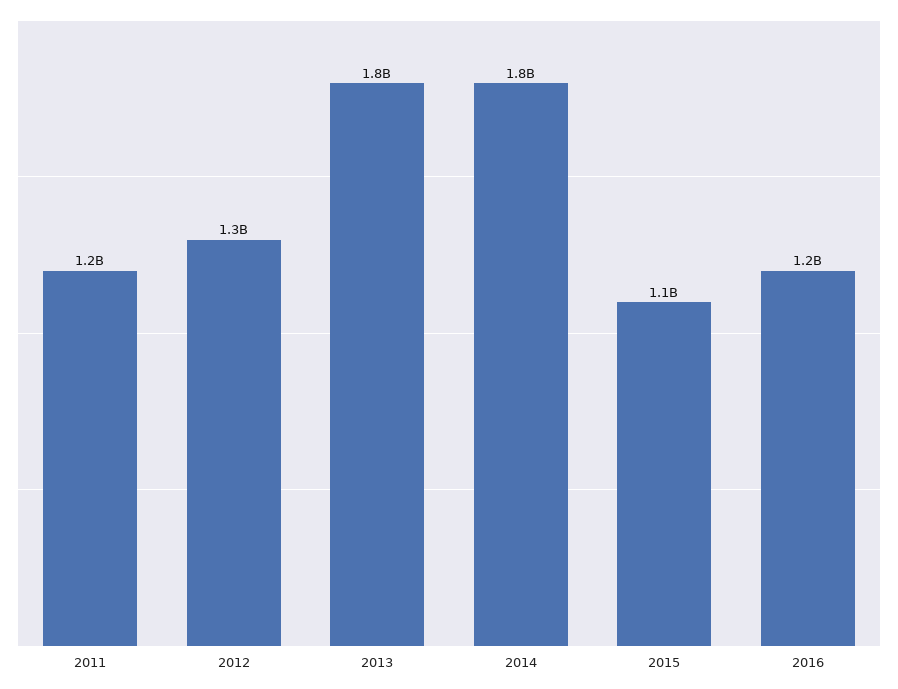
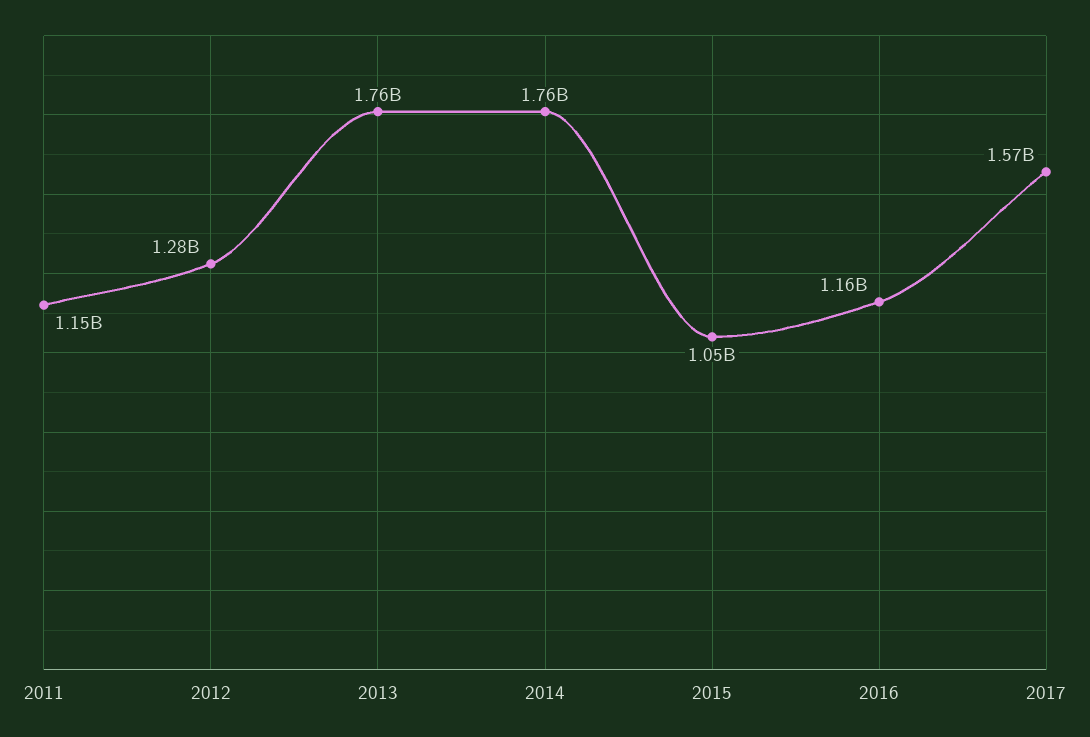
2017: none -> 1570000000

